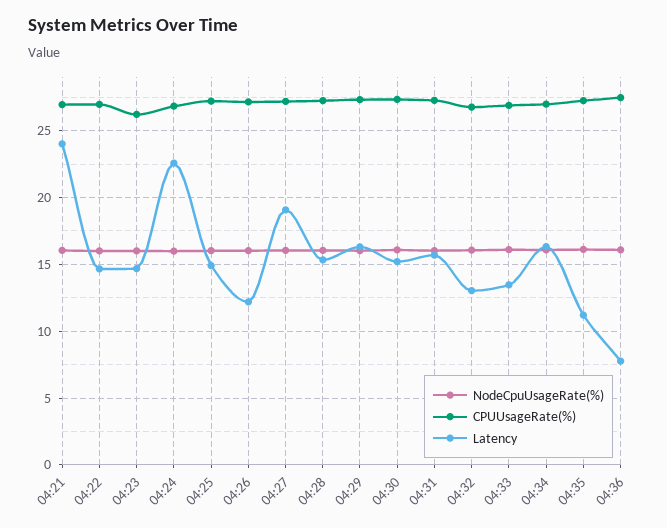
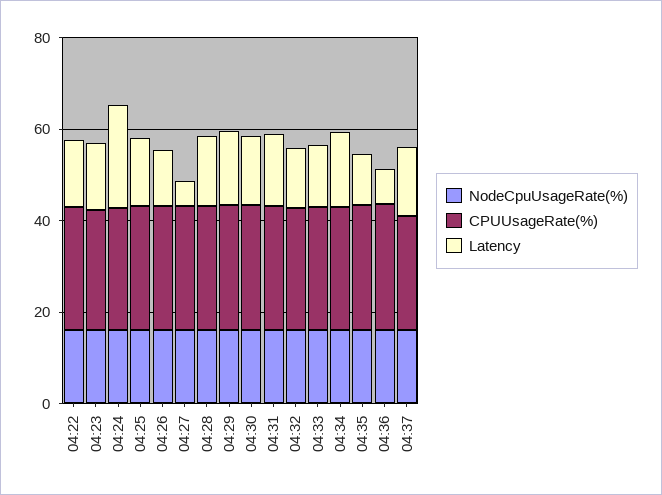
NodeCpuUsageRate(%), 04:21: 16 -> none
CPUUsageRate(%), 04:21: 27 -> none
Latency, 04:21: 24 -> none
Latency, 04:27: 19 -> 5
NodeCpuUsageRate(%), 04:37: none -> 15
CPUUsageRate(%), 04:37: none -> 25
Latency, 04:37: none -> 15

